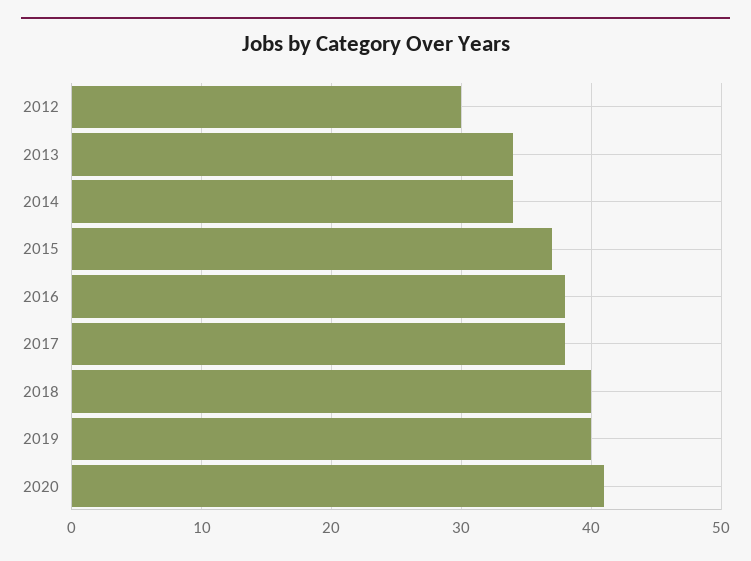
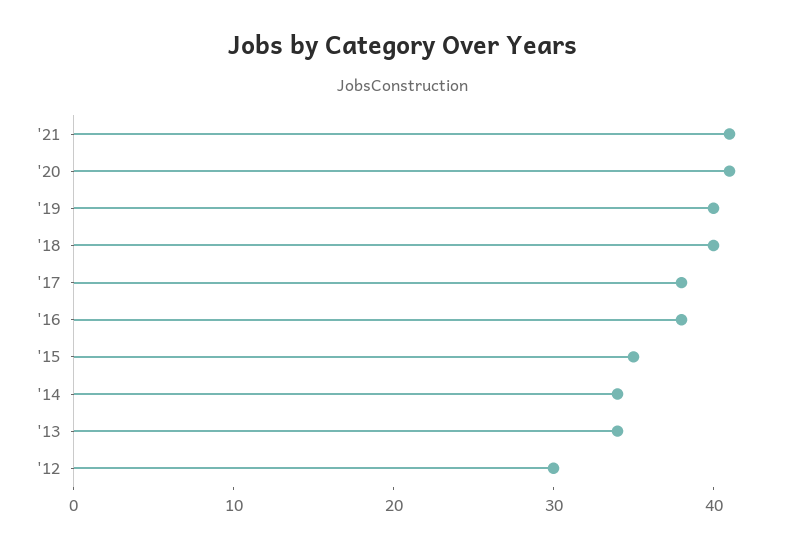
2015: 37 -> 35
'21: none -> 41

